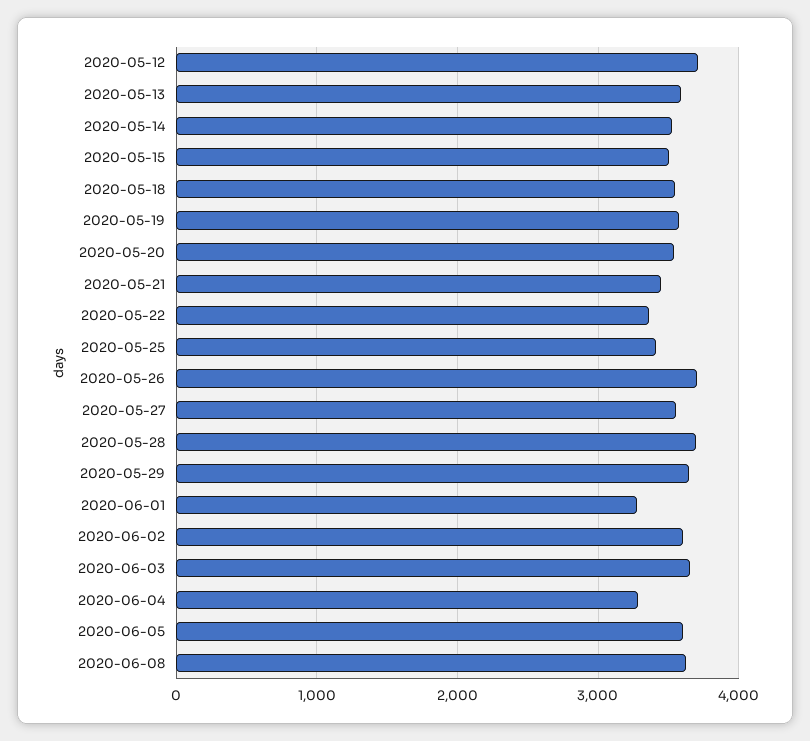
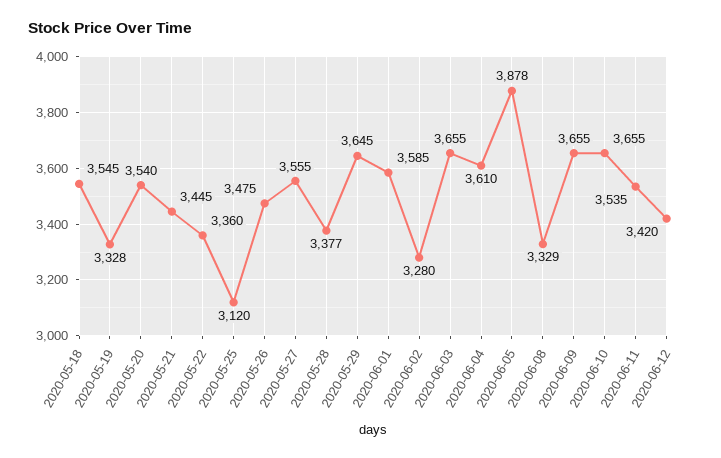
2020-05-12: 3700 -> none
2020-05-13: 3600 -> none
2020-05-14: 3500 -> none
2020-05-15: 3500 -> none
2020-05-19: 3600 -> 3328
2020-05-25: 3400 -> 3120
2020-05-26: 3700 -> 3475
2020-05-28: 3700 -> 3377
2020-06-01: 3300 -> 3585
2020-06-02: 3600 -> 3280
2020-06-04: 3300 -> 3610
2020-06-05: 3600 -> 3878
2020-06-08: 3600 -> 3329
2020-06-09: none -> 3655
2020-06-10: none -> 3655
2020-06-11: none -> 3535
2020-06-12: none -> 3420

